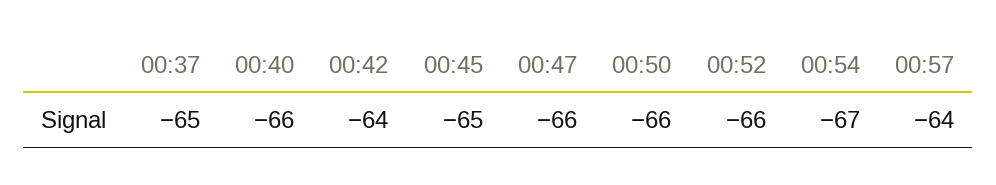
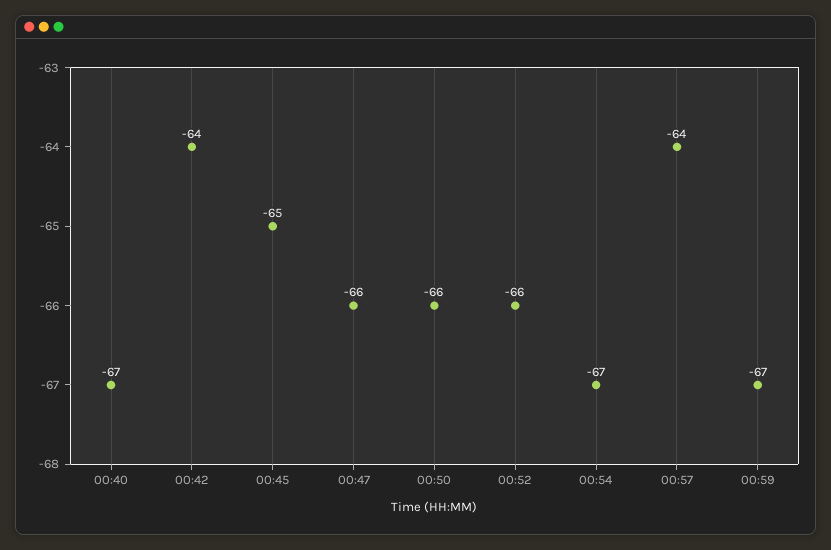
00:37: -65 -> none
00:40: -66 -> -67
00:59: none -> -67

